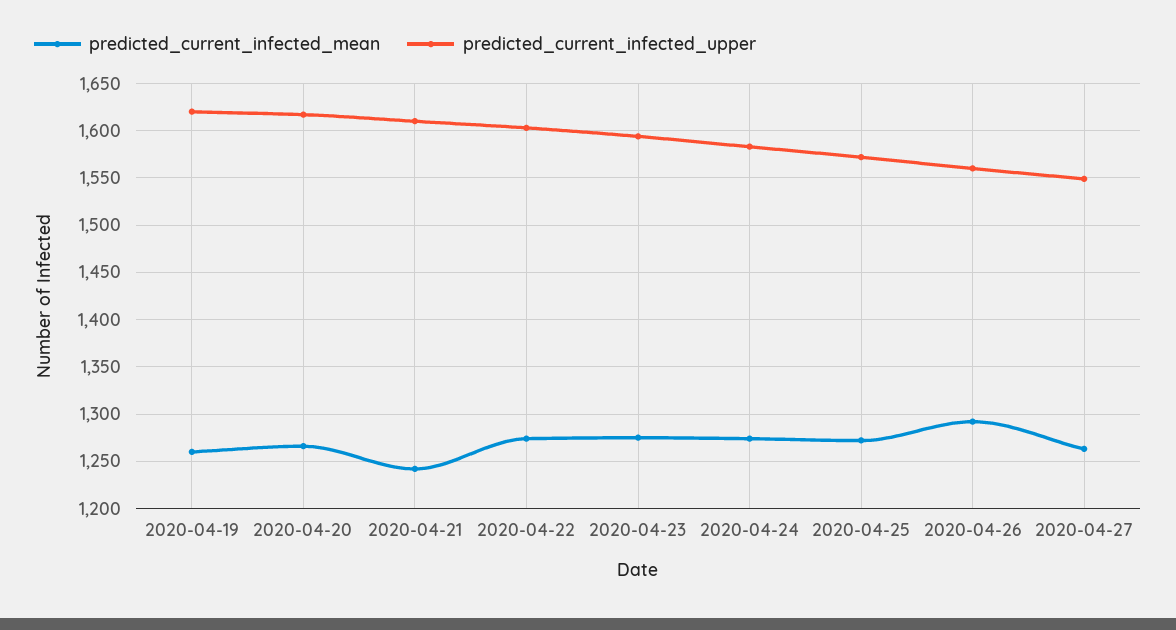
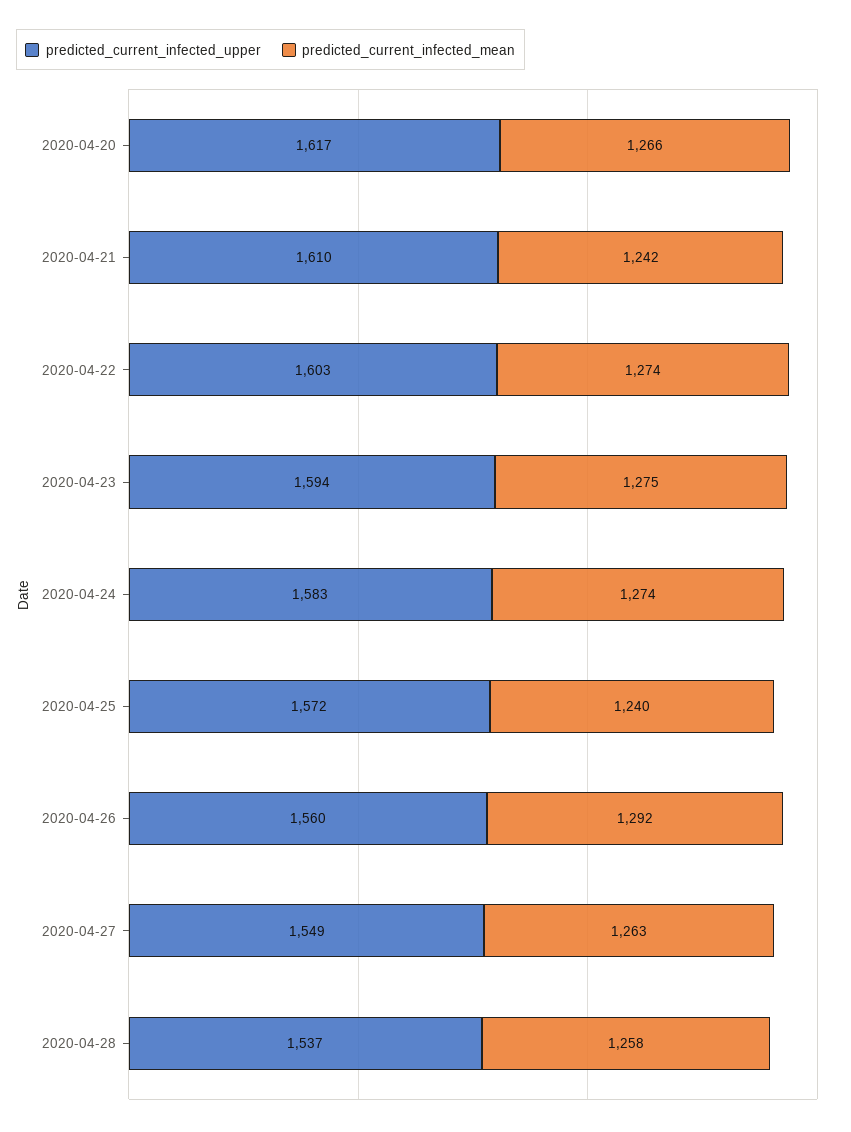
predicted_current_infected_mean, 2020-04-19: 1260 -> none
predicted_current_infected_upper, 2020-04-19: 1620 -> none
predicted_current_infected_mean, 2020-04-25: 1270 -> 1240
predicted_current_infected_upper, 2020-04-28: none -> 1537
predicted_current_infected_mean, 2020-04-28: none -> 1258

